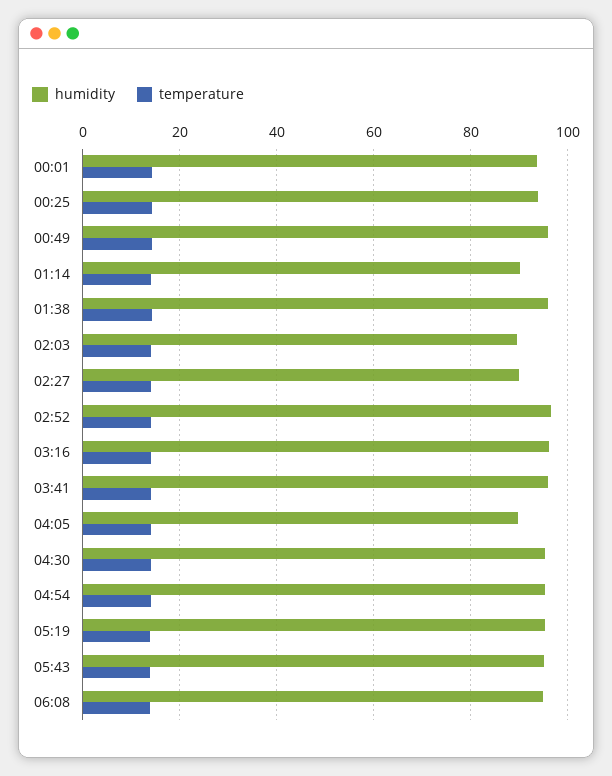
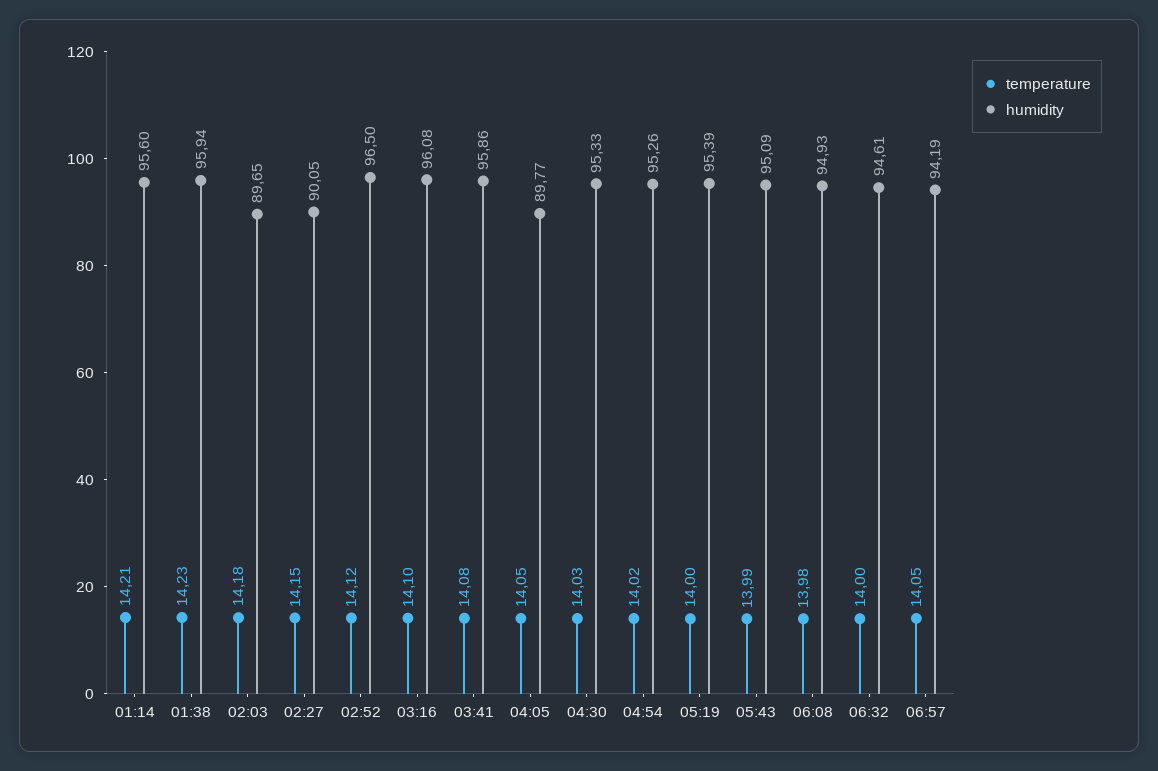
humidity, 00:01: 94 -> none
temperature, 00:01: 14 -> none
humidity, 00:25: 94 -> none
temperature, 00:25: 14 -> none
humidity, 00:49: 96 -> none
temperature, 00:49: 14 -> none
humidity, 01:14: 90 -> 95.6
temperature, 06:32: none -> 14
humidity, 06:32: none -> 94.61
temperature, 06:57: none -> 14.05
humidity, 06:57: none -> 94.19

